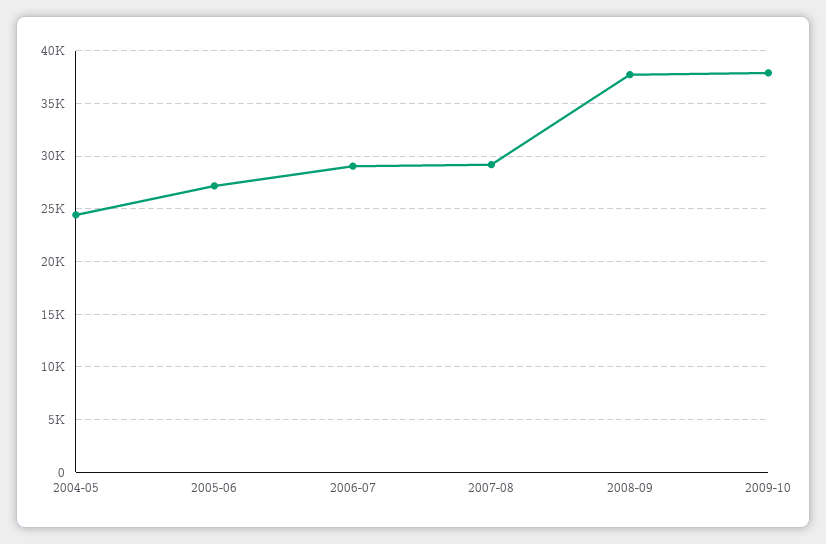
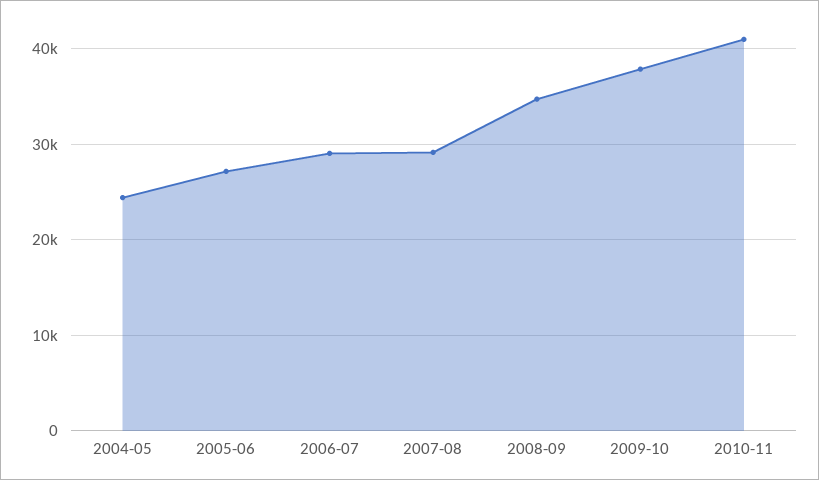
2008-09: 38000 -> 35000
2010-11: none -> 41000

